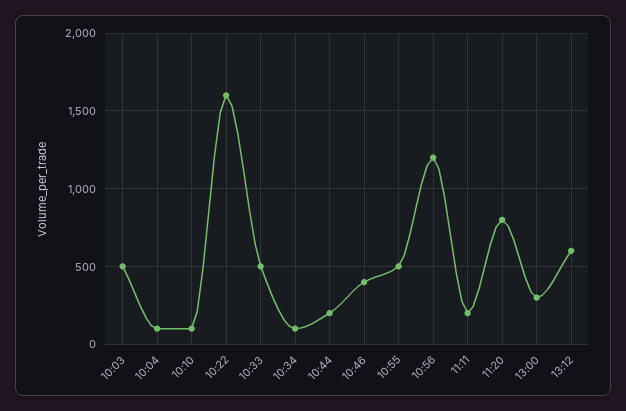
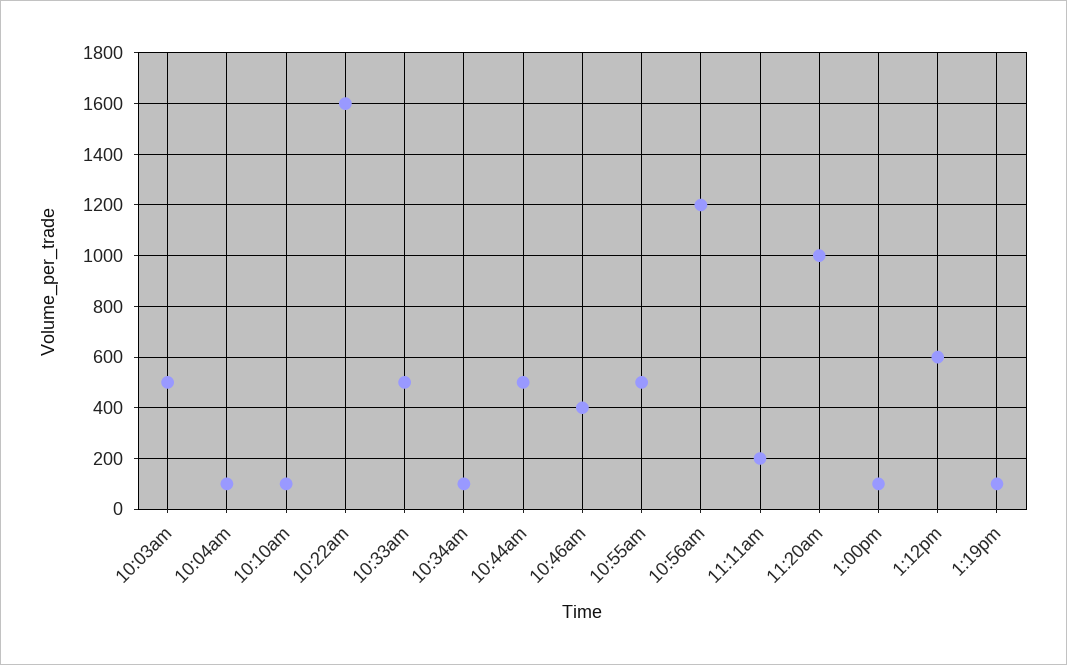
10:44: 200 -> 500
11:20: 800 -> 1000
13:00: 300 -> 100
1:19pm: none -> 100

